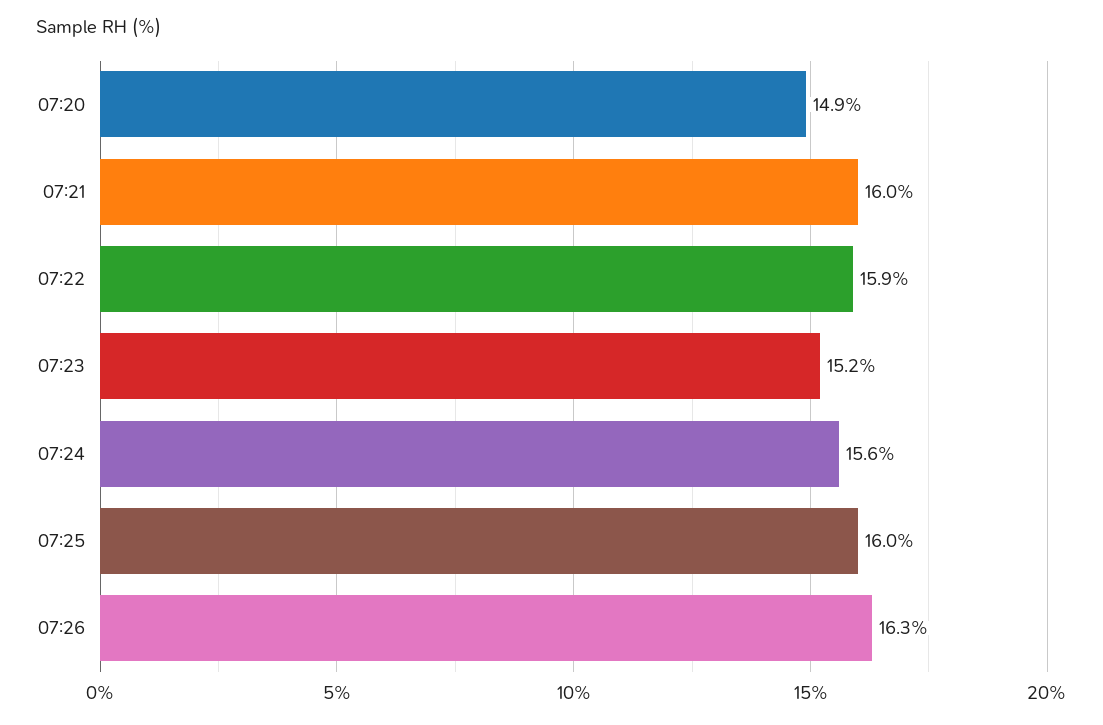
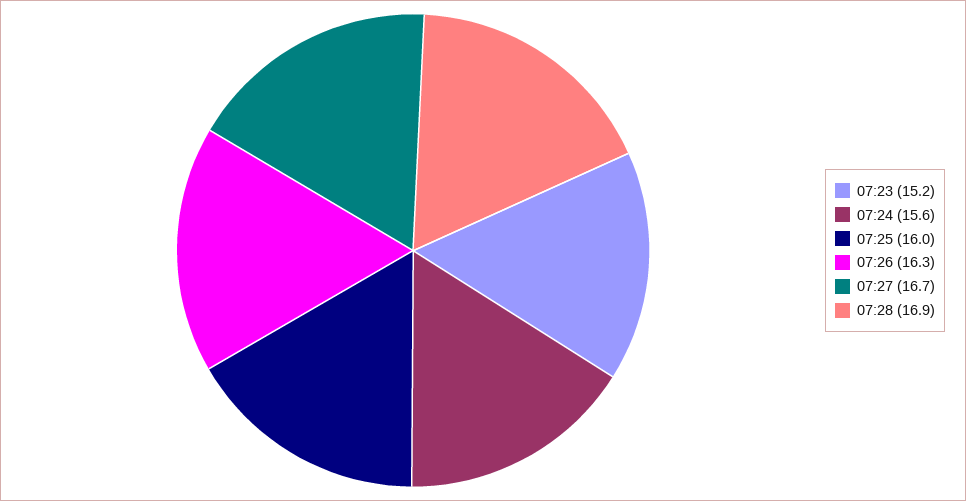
07:20: 14.9 -> none
07:21: 16 -> none
07:22: 15.9 -> none
07:27: none -> 16.7
07:28: none -> 16.9

